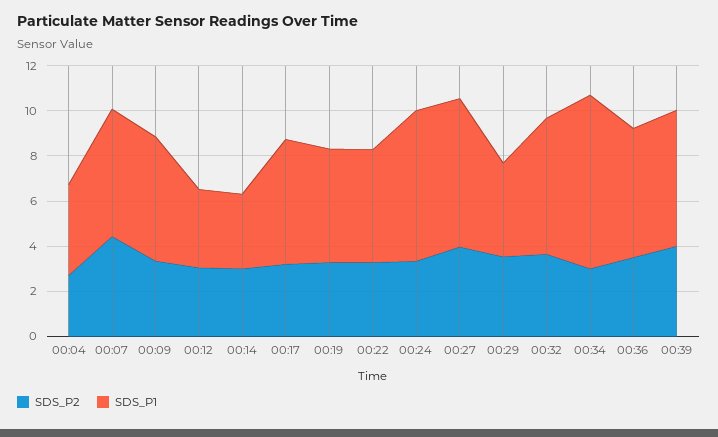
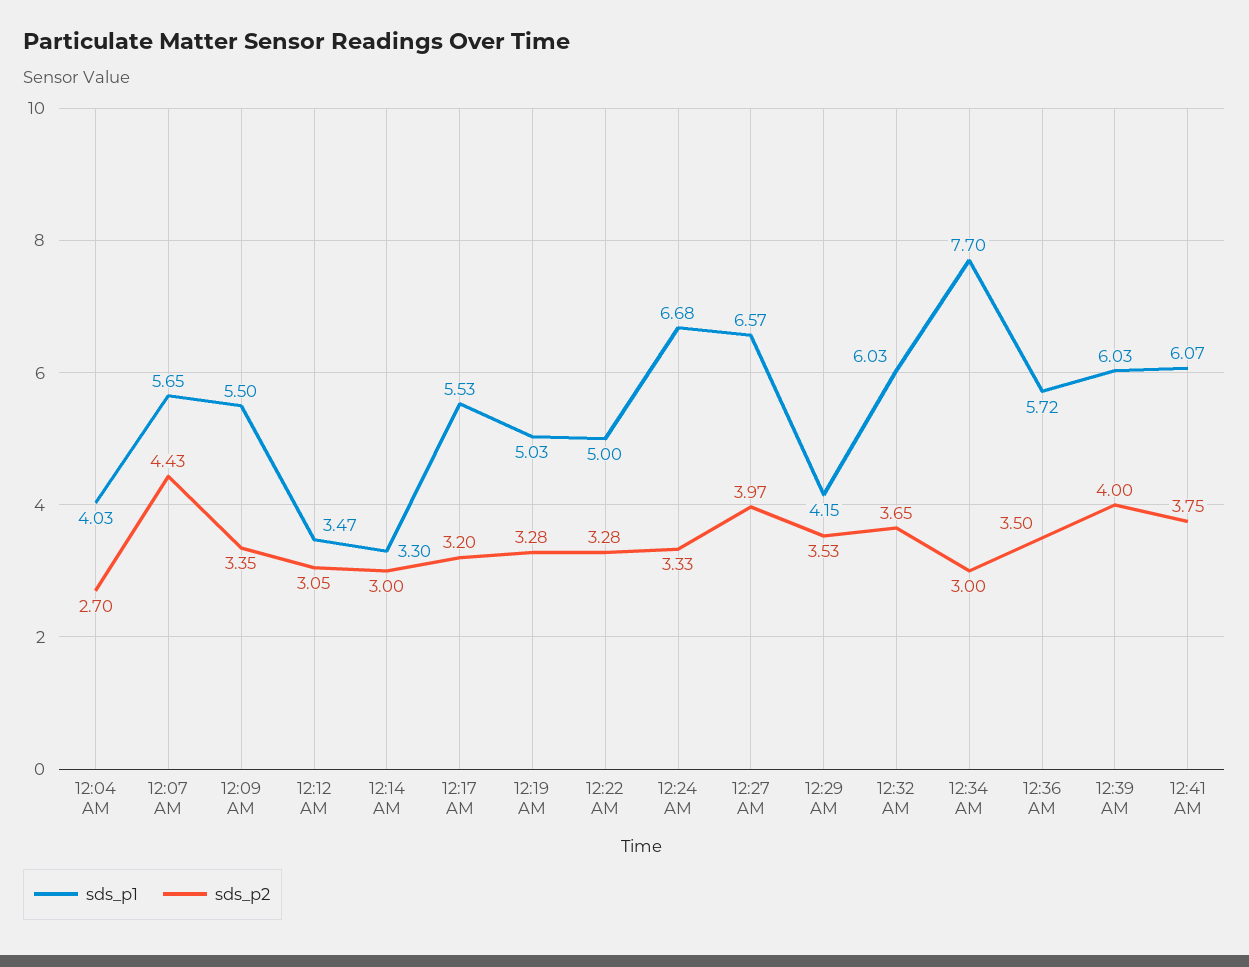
SDS_P1, 12:41 AM: none -> 6.07
SDS_P2, 12:41 AM: none -> 3.75

